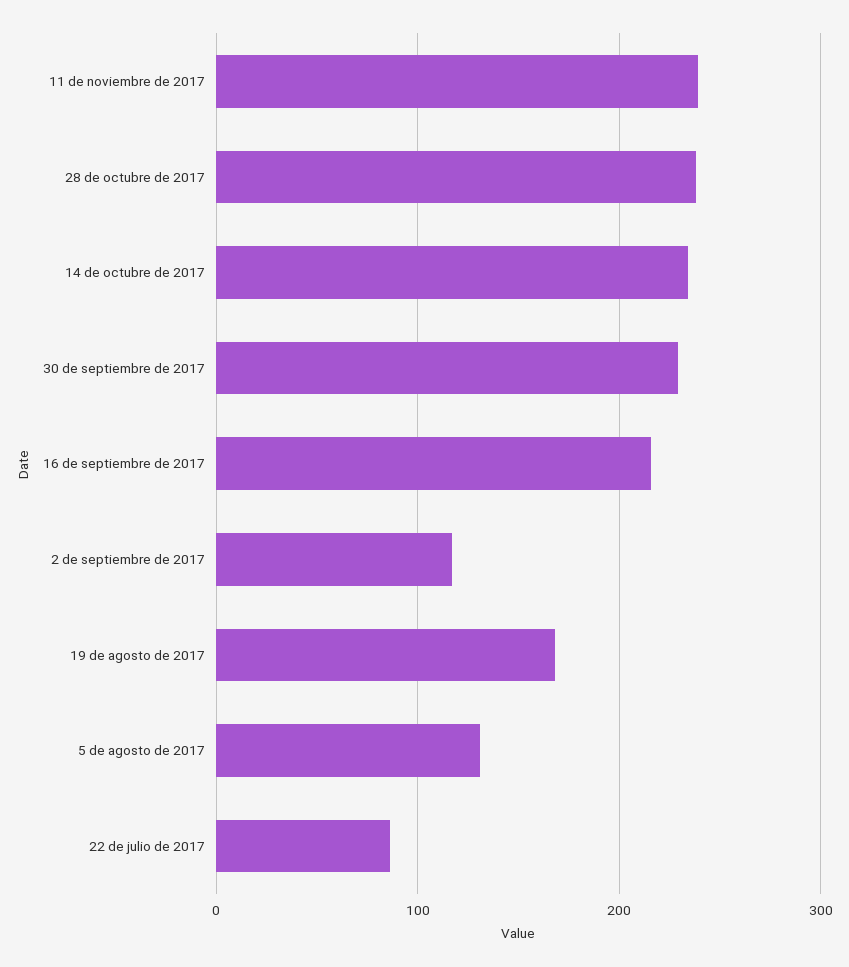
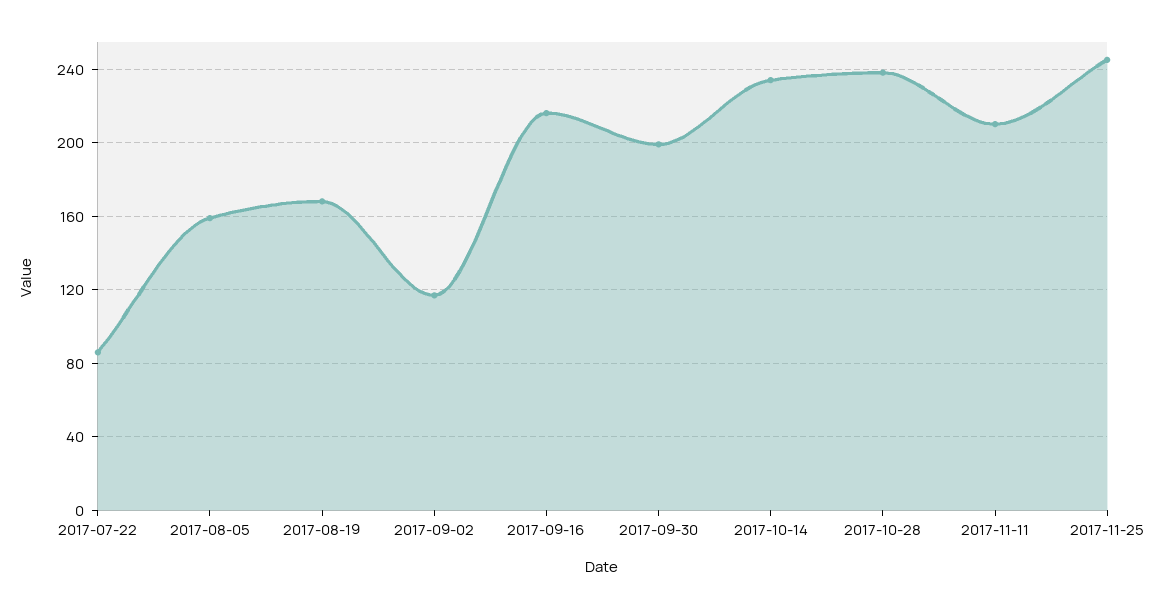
11 de noviembre de 2017: 240 -> 210
30 de septiembre de 2017: 230 -> 200
5 de agosto de 2017: 130 -> 160
2017-11-25: none -> 245

